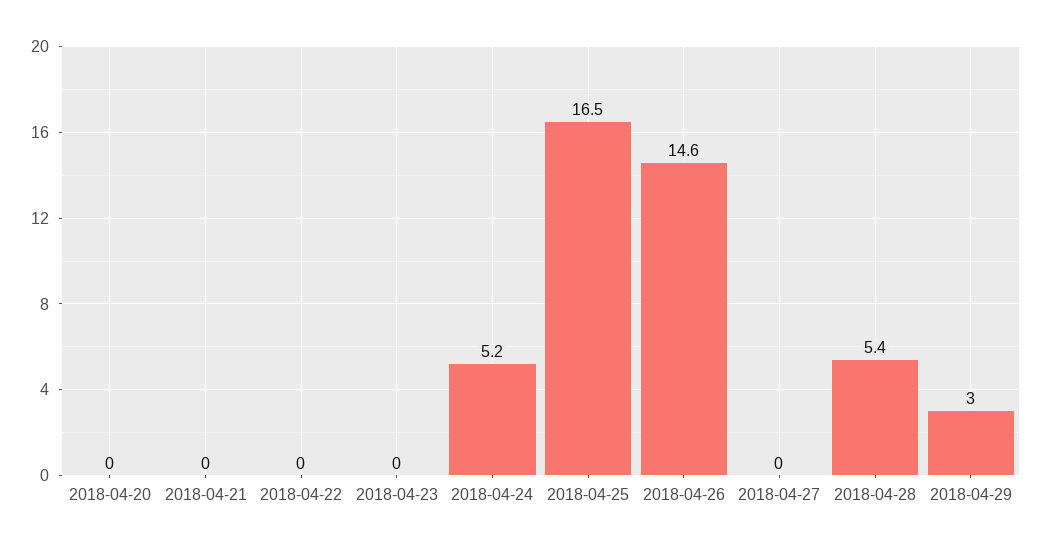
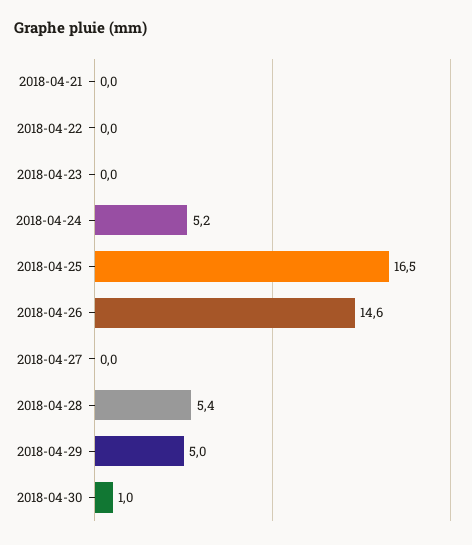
2018-04-20: 0 -> none
2018-04-29: 3 -> 5
2018-04-30: none -> 1

